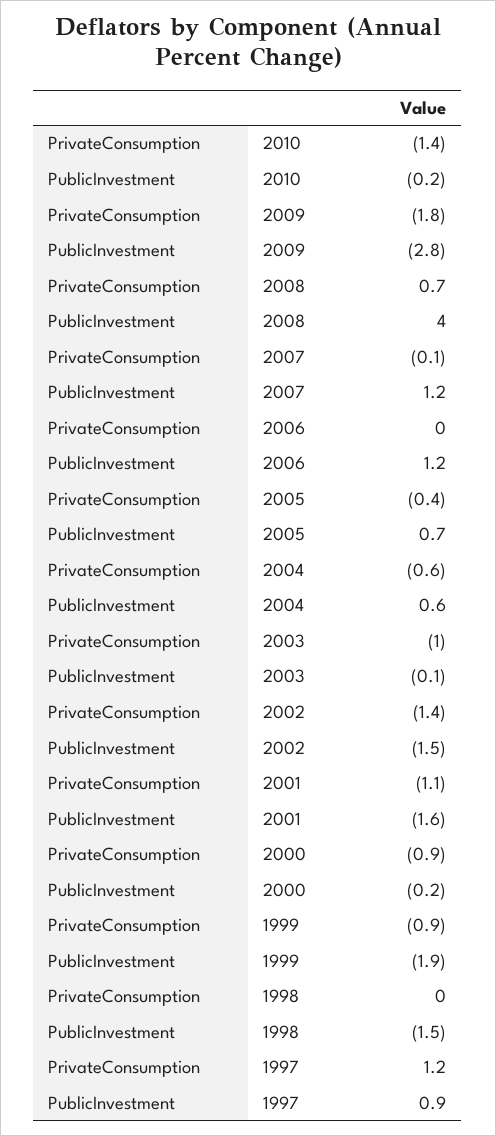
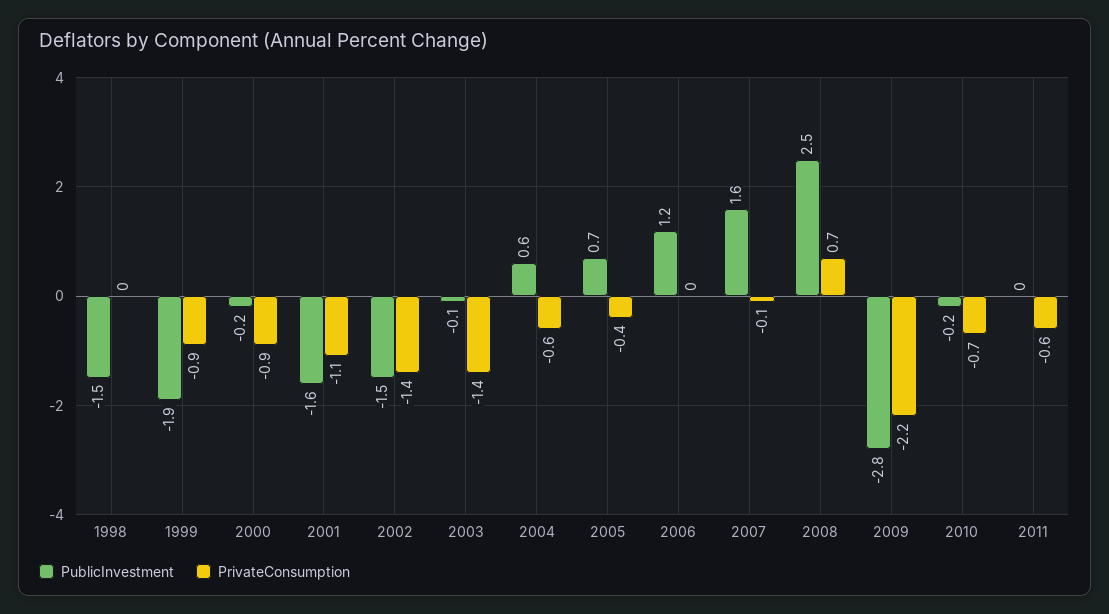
PrivateConsumption, 2010: -1.4 -> -0.7
PrivateConsumption, 2009: -1.8 -> -2.2
PublicInvestment, 2008: 4 -> 2.5
PublicInvestment, 2007: 1.2 -> 1.6
PrivateConsumption, 2003: -1 -> -1.4
PrivateConsumption, 1997: 1.2 -> none
PublicInvestment, 1997: 0.9 -> none
PublicInvestment, 2011: none -> 0
PrivateConsumption, 2011: none -> -0.6

